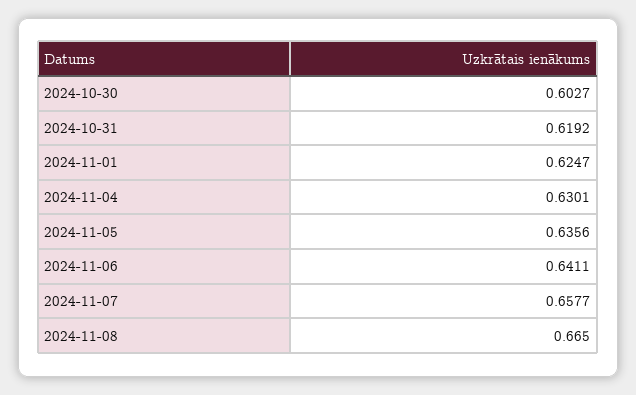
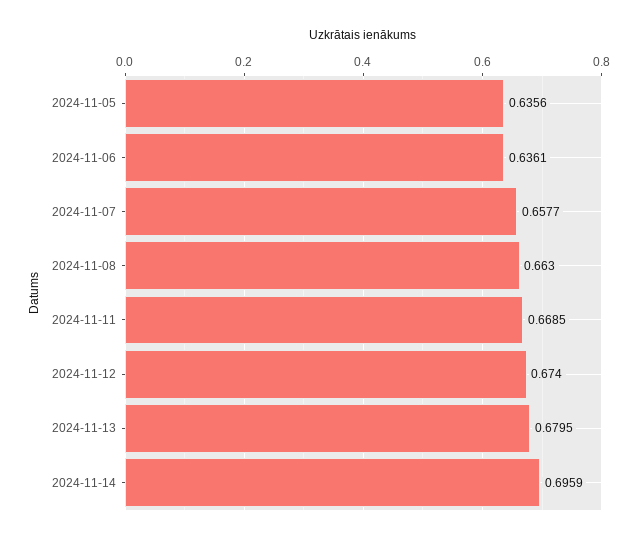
2024-10-30: 0.6027 -> none
2024-10-31: 0.6192 -> none
2024-11-01: 0.6247 -> none
2024-11-04: 0.6301 -> none
2024-11-06: 0.6411 -> 0.6361
2024-11-08: 0.665 -> 0.663
2024-11-11: none -> 0.6685
2024-11-12: none -> 0.674
2024-11-13: none -> 0.6795
2024-11-14: none -> 0.6959

